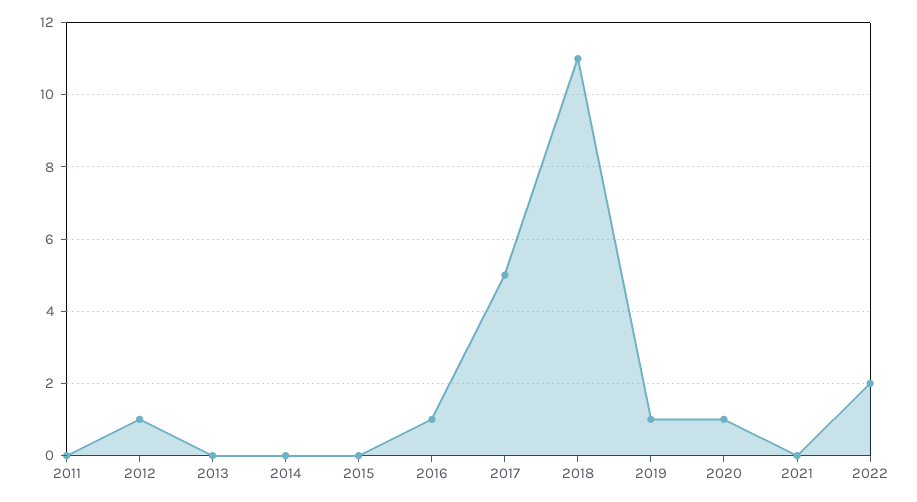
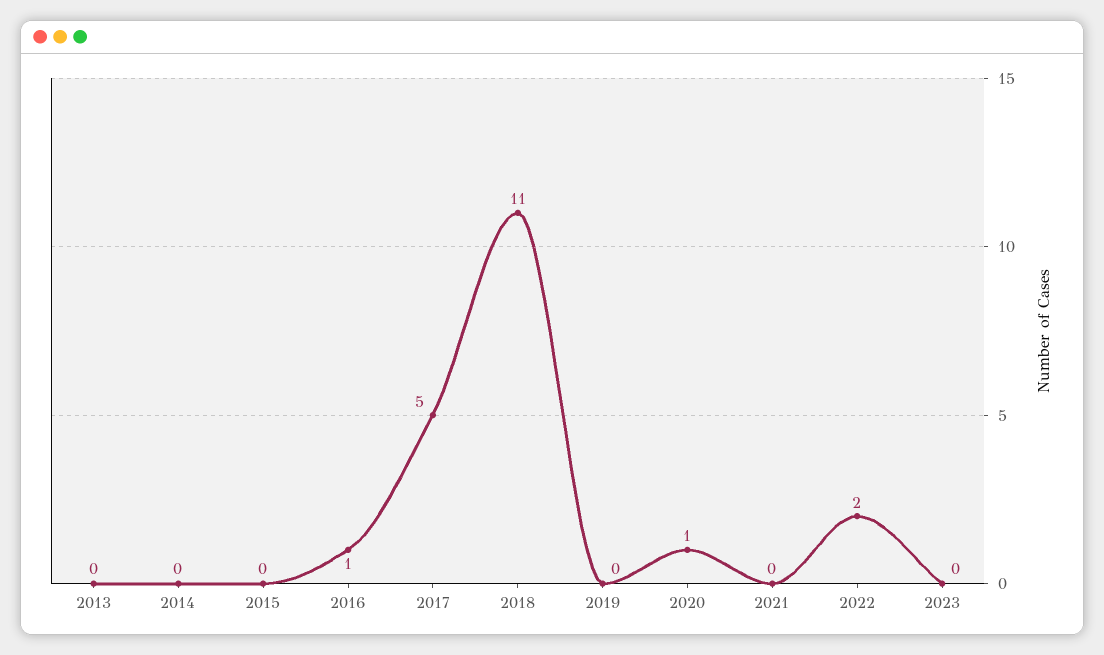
2011: 0 -> none
2012: 1 -> none
2019: 1 -> 0
2023: none -> 0

